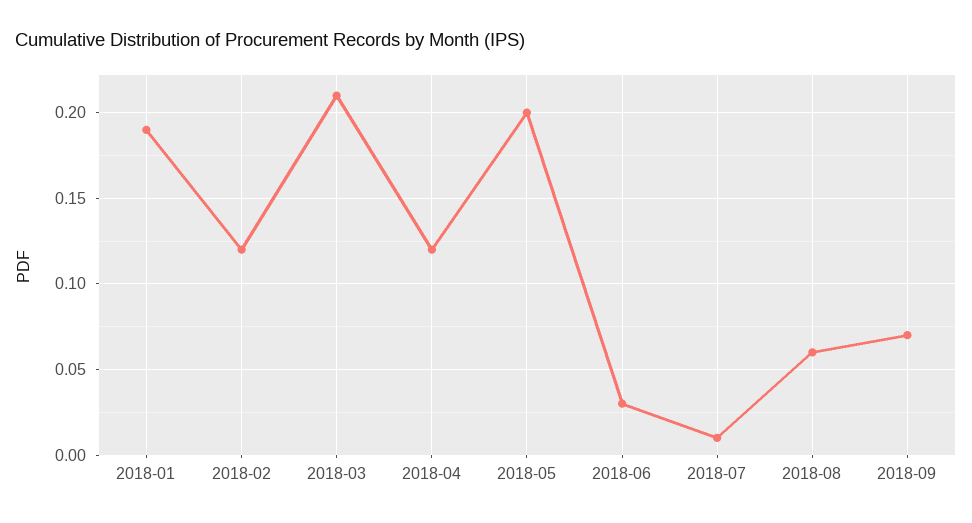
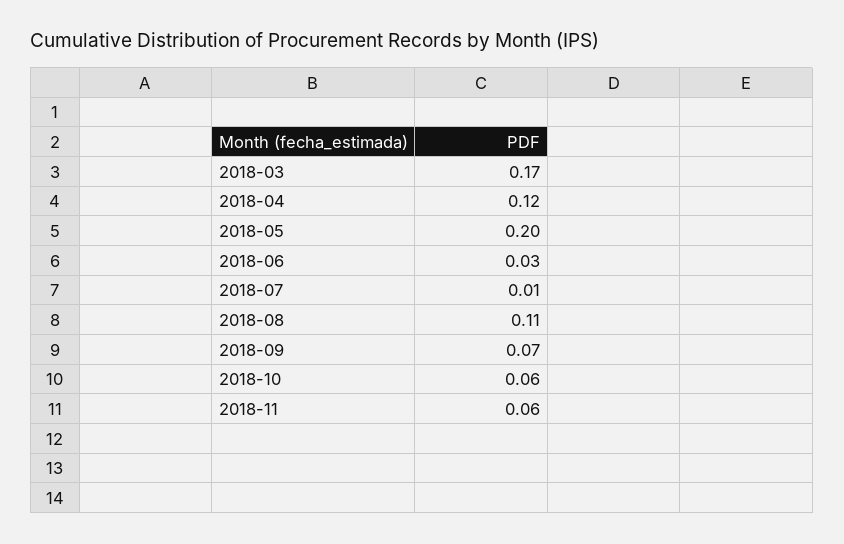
2018-01: 0.19 -> none
2018-02: 0.12 -> none
2018-03: 0.21 -> 0.17
2018-08: 0.06 -> 0.11
2018-10: none -> 0.06
2018-11: none -> 0.06

